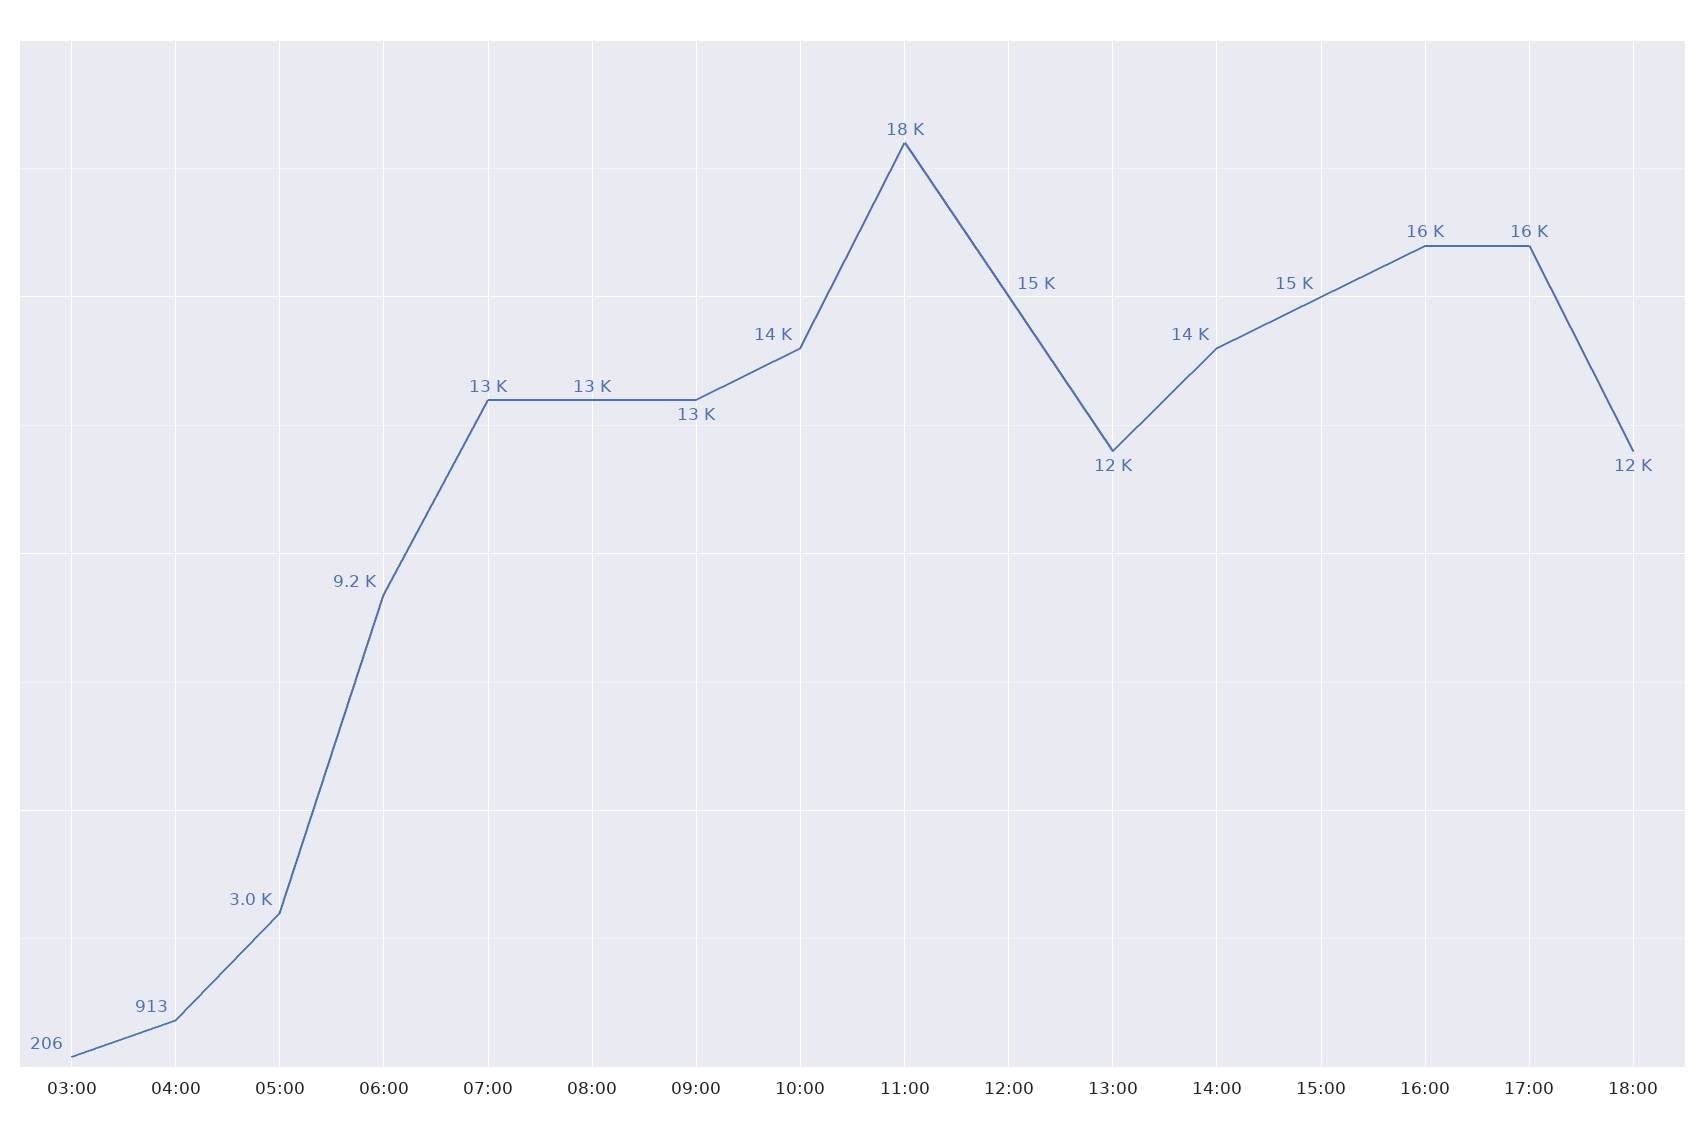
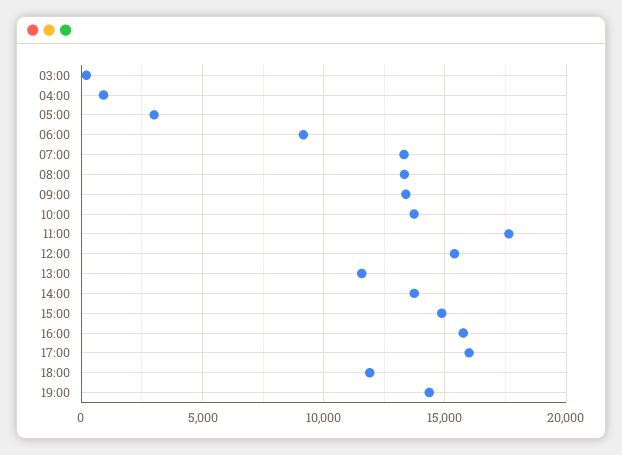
19:00: none -> 14500

